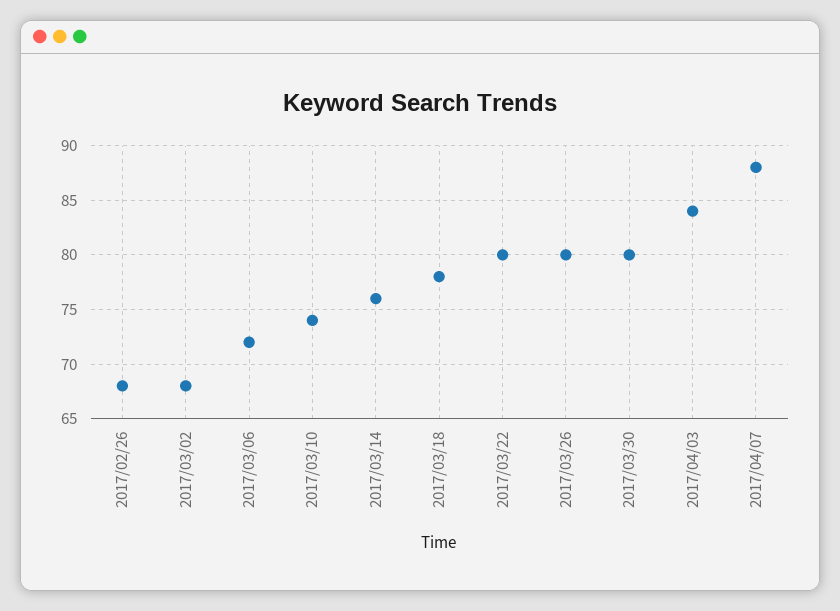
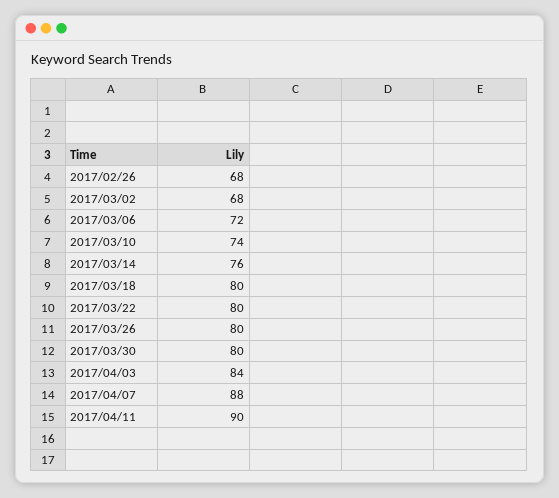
2017/03/18: 78 -> 80
2017/04/11: none -> 90

